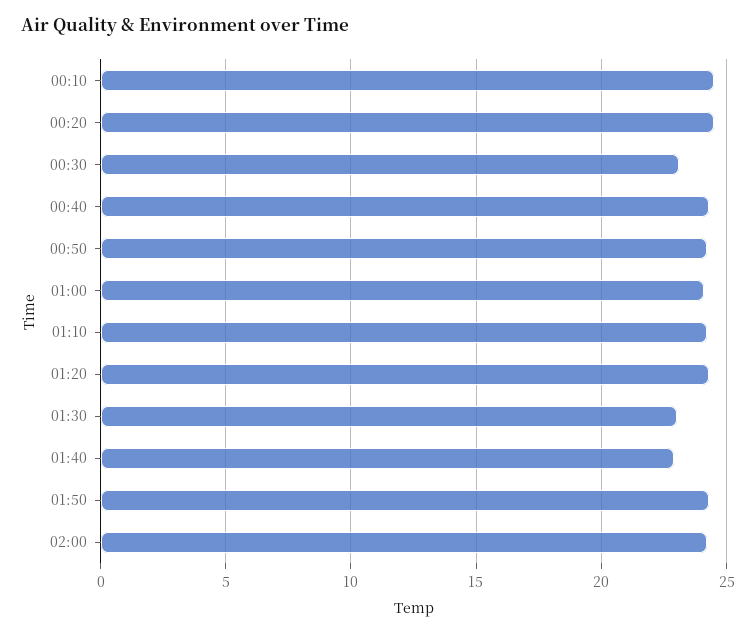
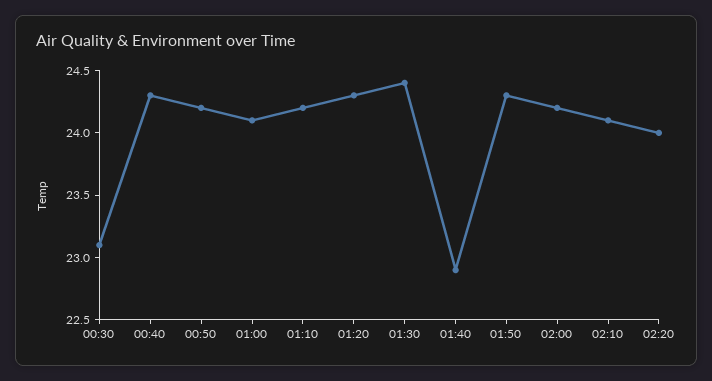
00:10: 24.5 -> none
00:20: 24.5 -> none
01:30: 23 -> 24.4
02:10: none -> 24.1
02:20: none -> 24

